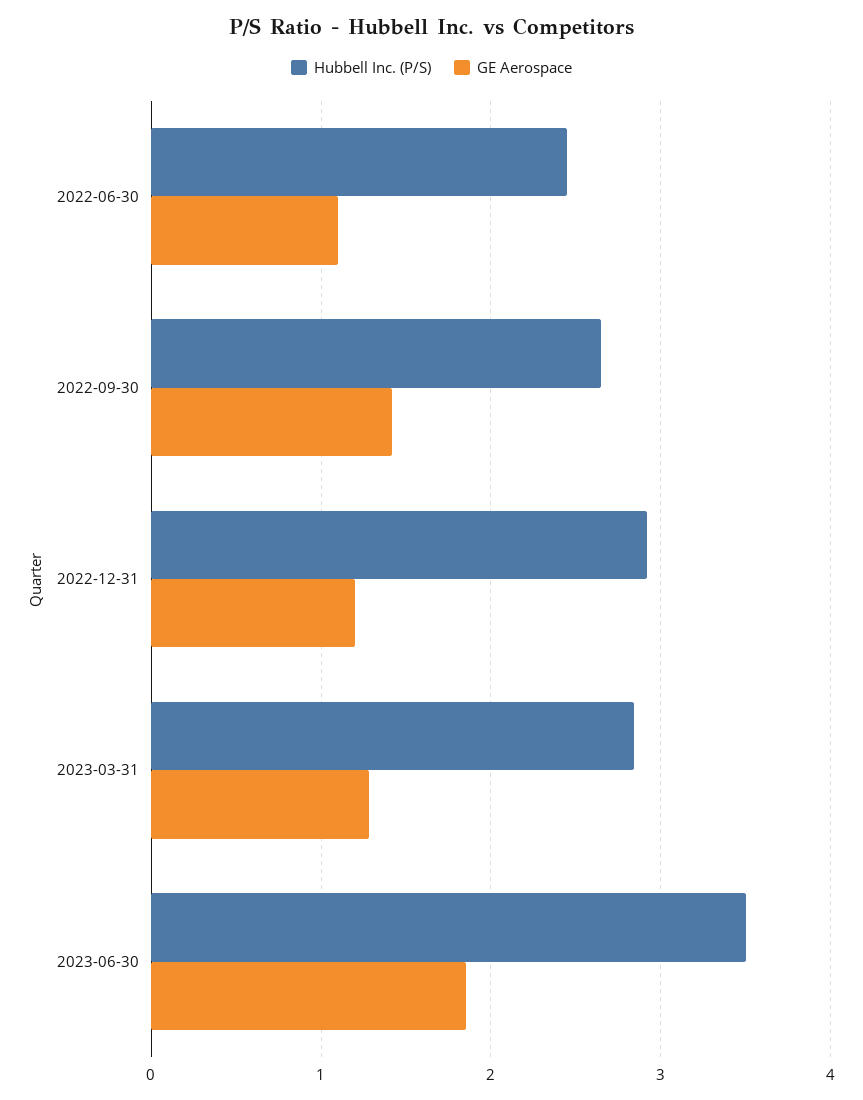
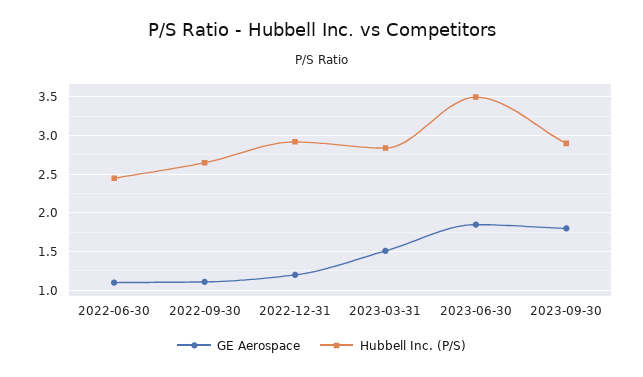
GE Aerospace, 2022-09-30: 1.4 -> 1.1
GE Aerospace, 2023-03-31: 1.3 -> 1.5
GE Aerospace, 2023-09-30: none -> 1.8
Hubbell Inc. (P/S), 2023-09-30: none -> 2.9

